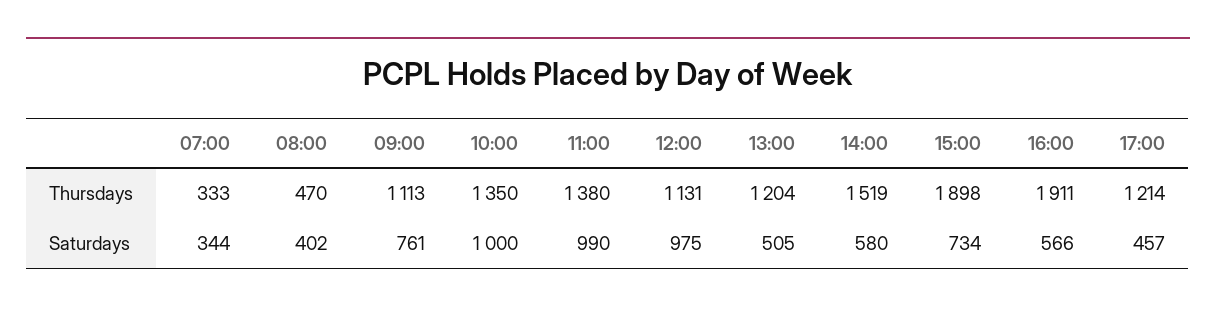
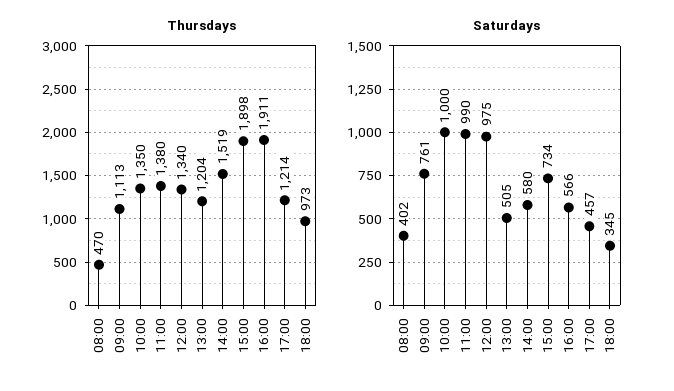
Thursdays, 07:00: 333 -> none
Thursdays, 12:00: 1131 -> 1340
Saturdays, 07:00: 344 -> none
Thursdays, 18:00: none -> 973
Saturdays, 18:00: none -> 345

